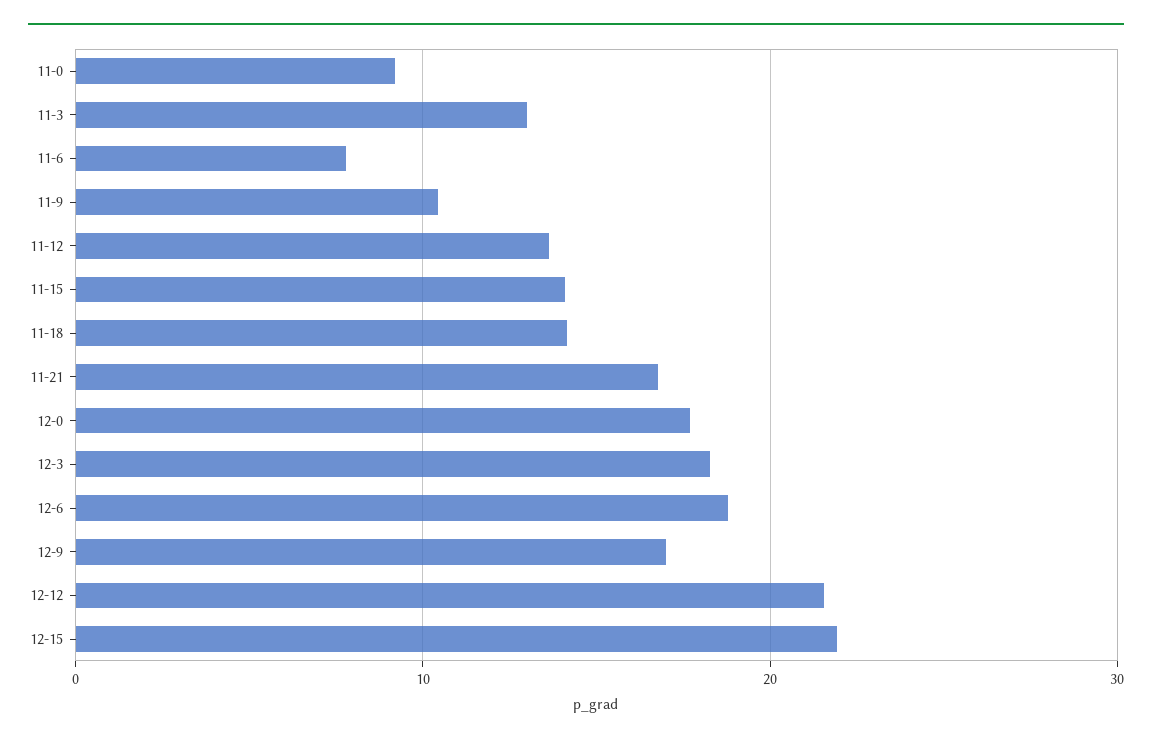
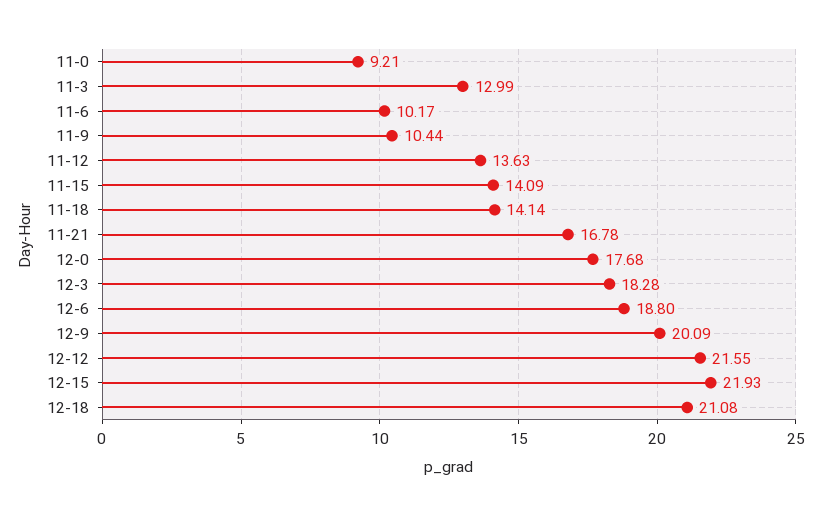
11-6: 8 -> 10.17
12-9: 17 -> 20.09
12-18: none -> 21.08

